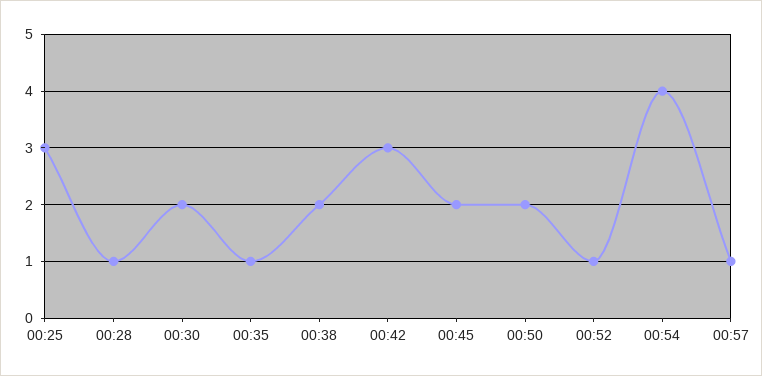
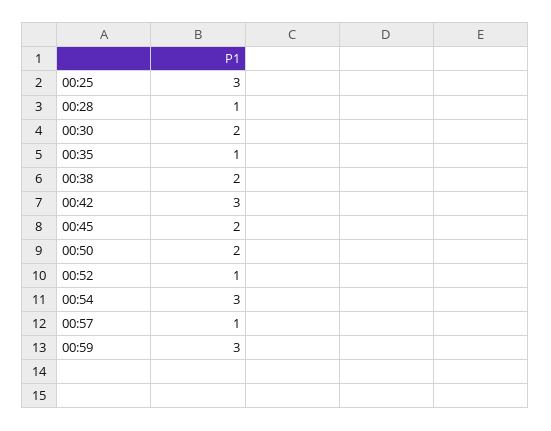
00:54: 4 -> 3
00:59: none -> 3

